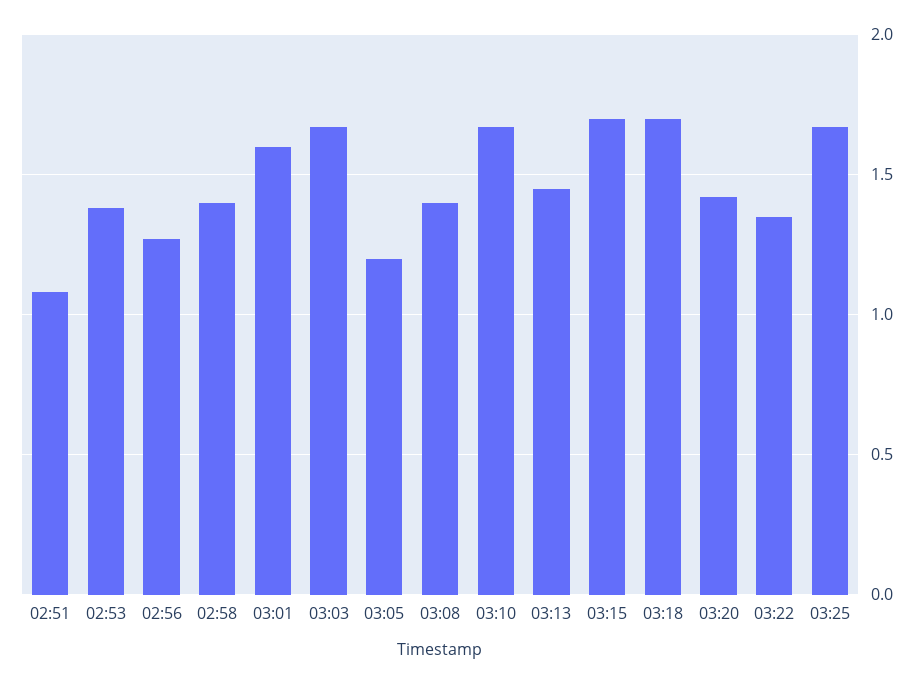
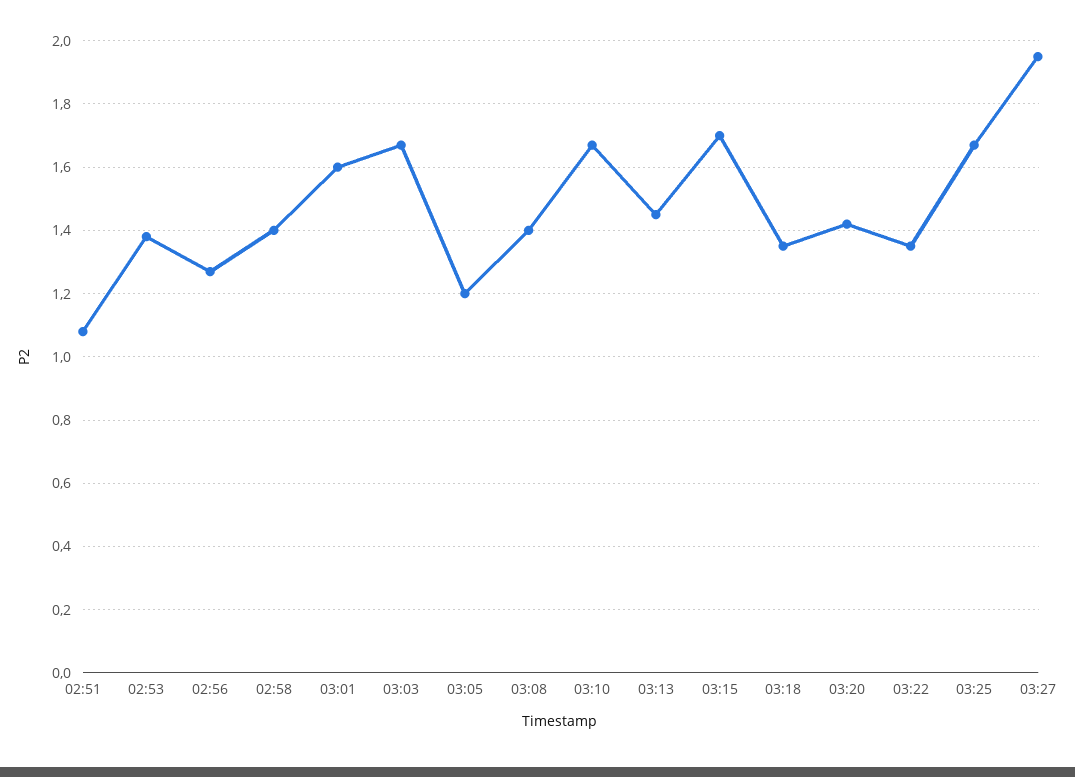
03:18: 1.7 -> 1.35
03:27: none -> 1.95

